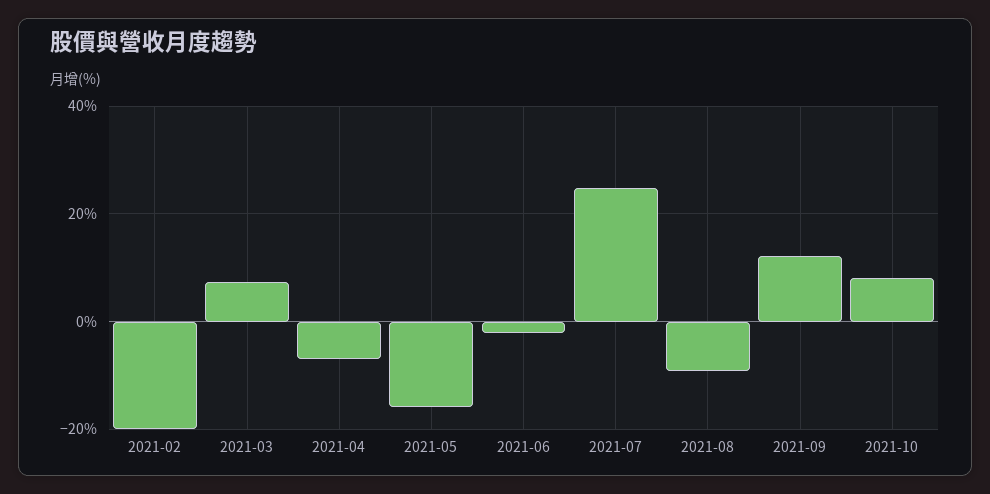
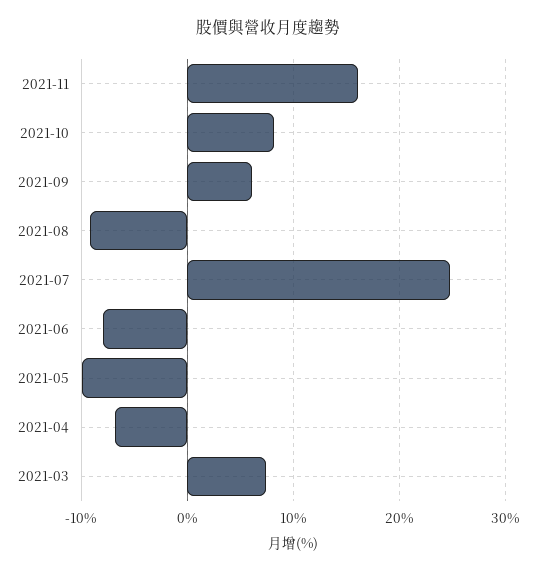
2021-02: -20 -> none
2021-05: -16 -> -10
2021-06: -2 -> -8
2021-09: 12 -> 6
2021-11: none -> 16

